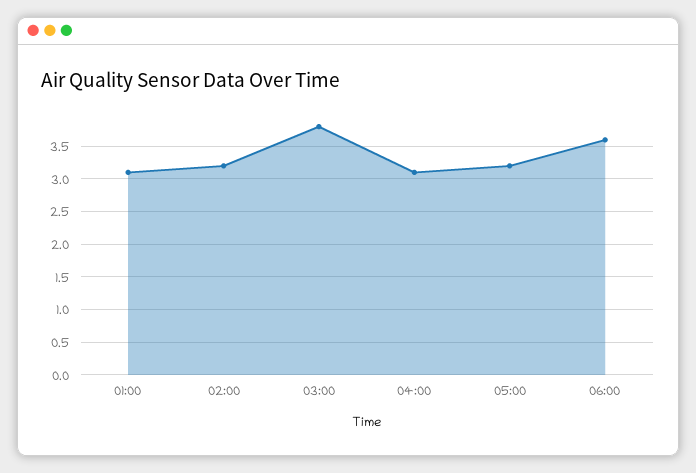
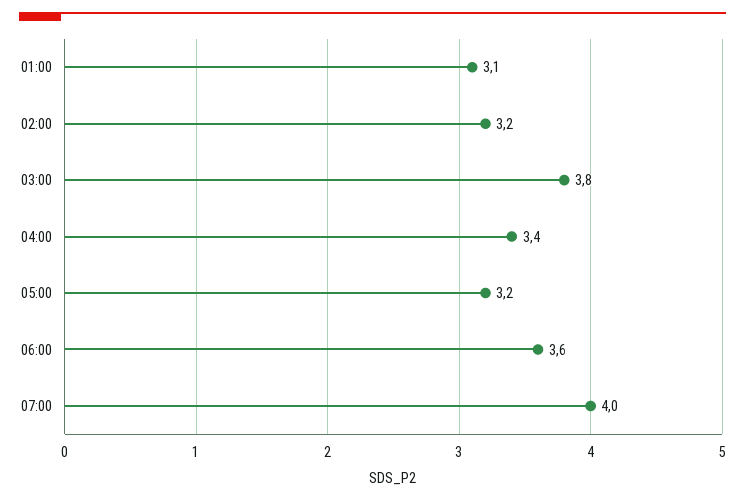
04:00: 3.1 -> 3.4
07:00: none -> 4

